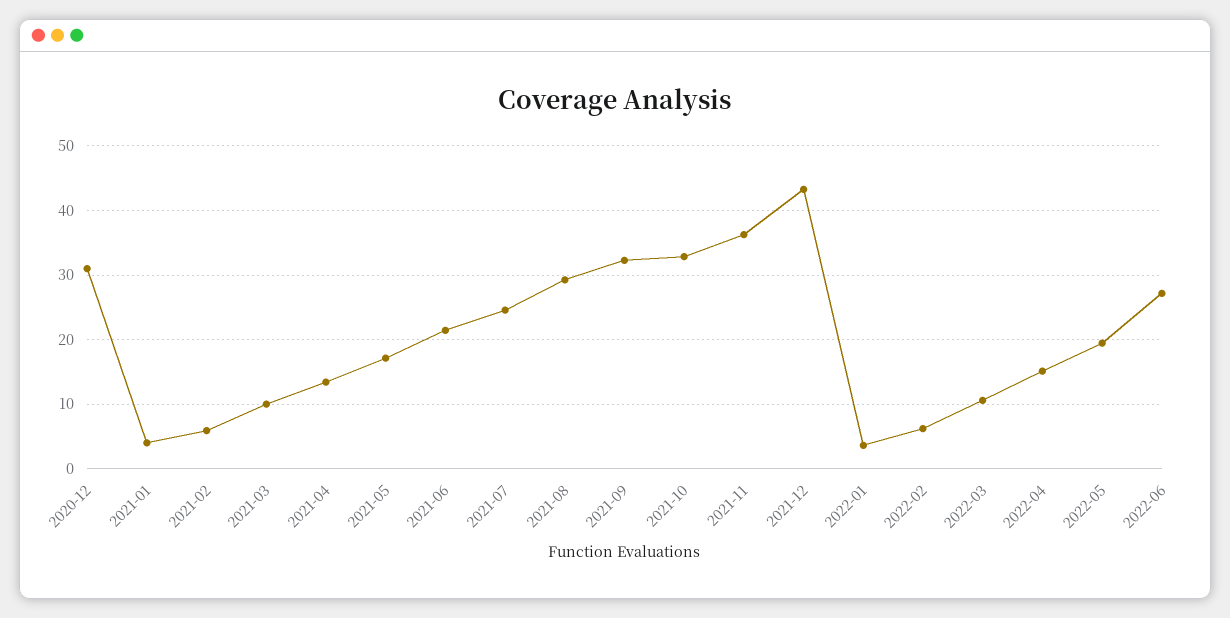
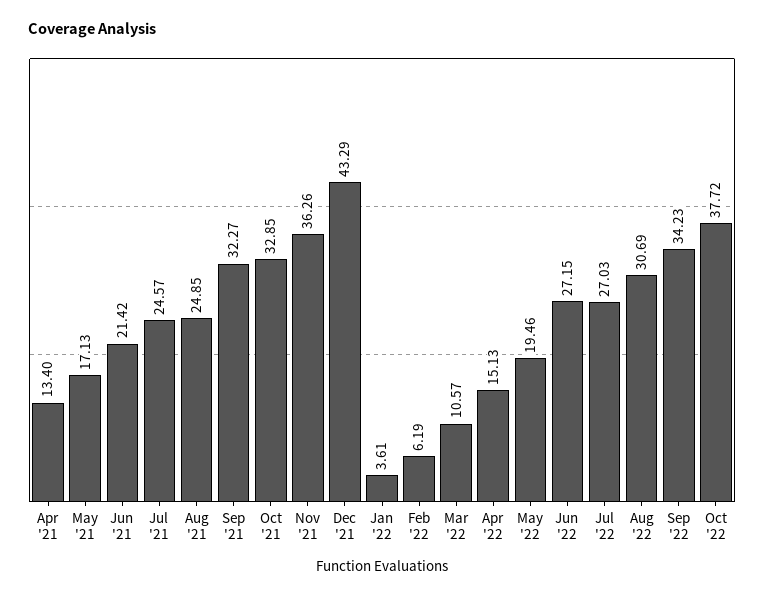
2020-12: 31 -> none
2021-01: 4 -> none
2021-02: 6 -> none
2021-03: 10 -> none
2021-08: 29 -> 24.85
Jul '22: none -> 27.03
Aug '22: none -> 30.69
Sep '22: none -> 34.23
Oct '22: none -> 37.72

